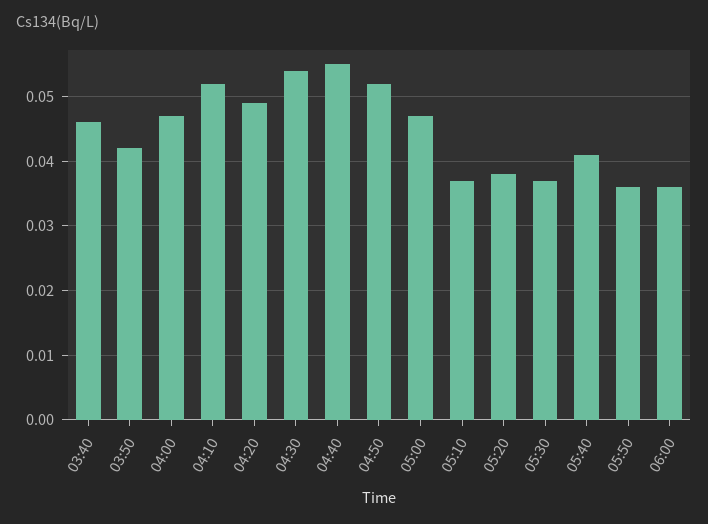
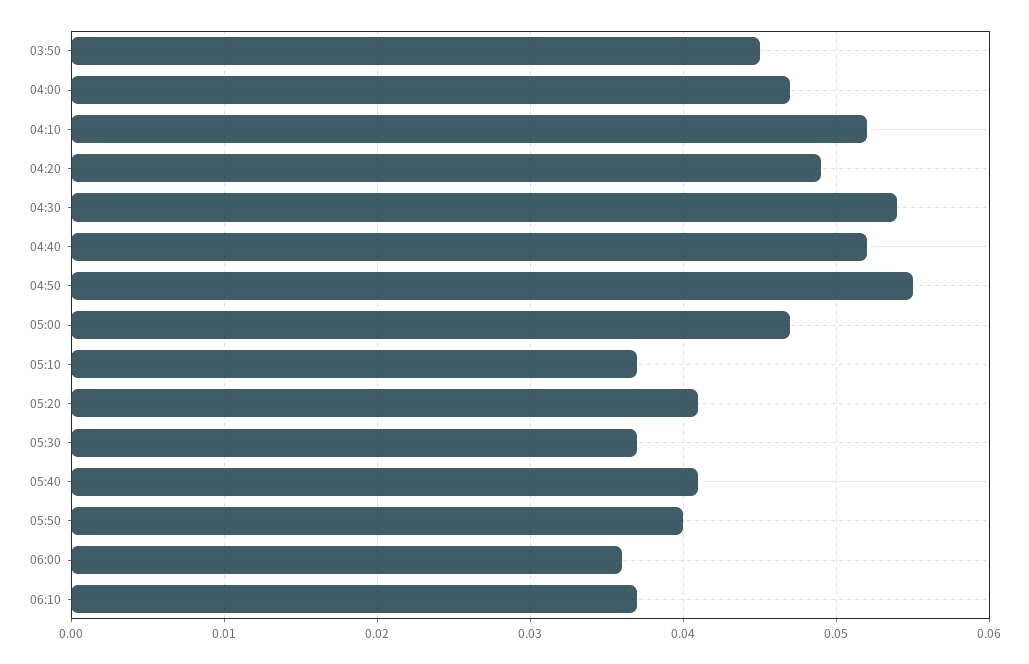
03:40: 0.046 -> none
03:50: 0.042 -> 0.045
04:40: 0.055 -> 0.052
04:50: 0.052 -> 0.055
05:20: 0.038 -> 0.041
05:50: 0.036 -> 0.04
06:10: none -> 0.037

